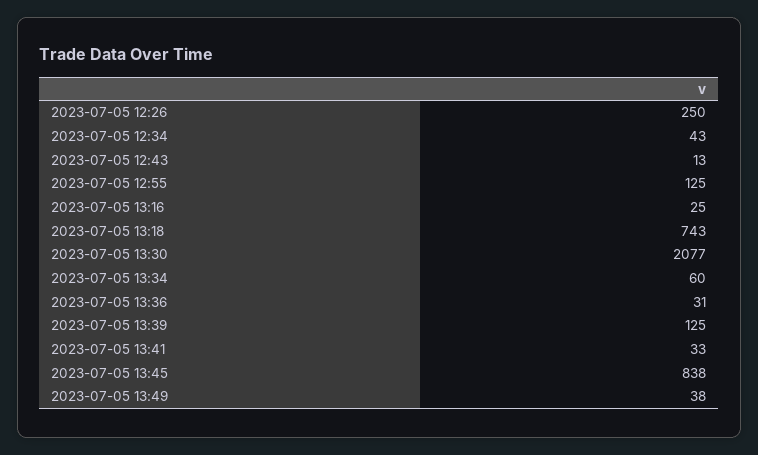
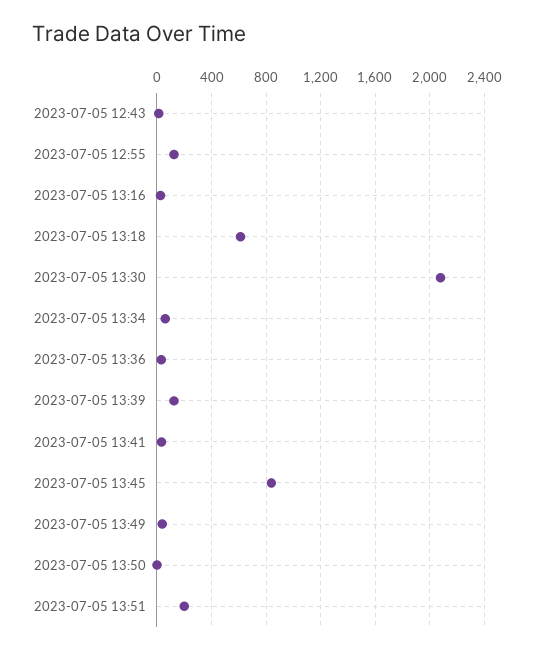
2023-07-05 12:26: 250 -> none
2023-07-05 12:34: 43 -> none
2023-07-05 13:18: 743 -> 600
2023-07-05 13:50: none -> 0
2023-07-05 13:51: none -> 200

